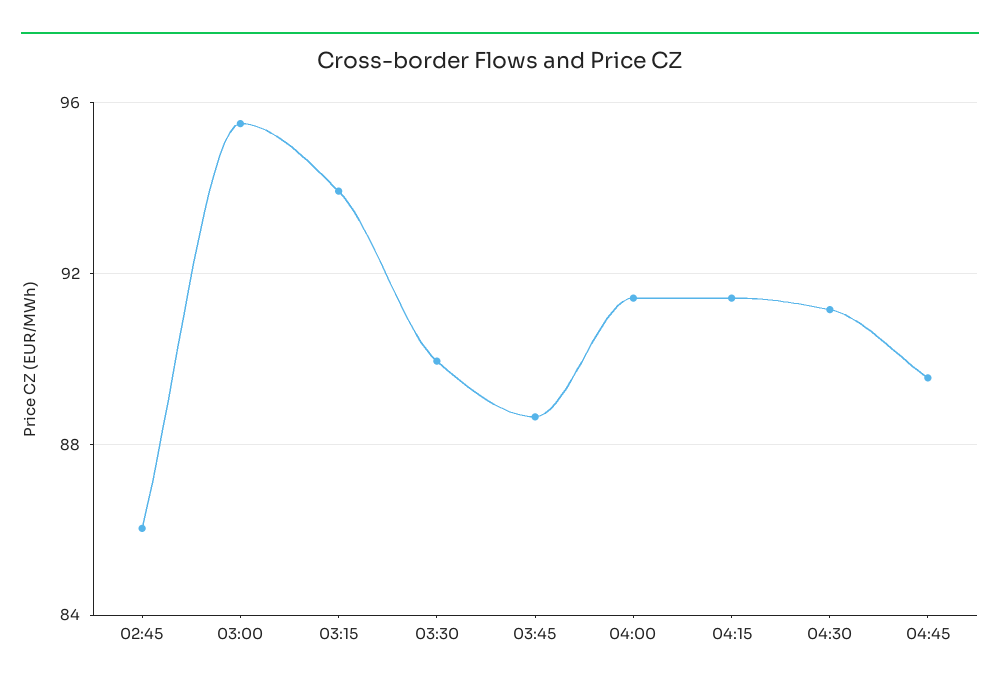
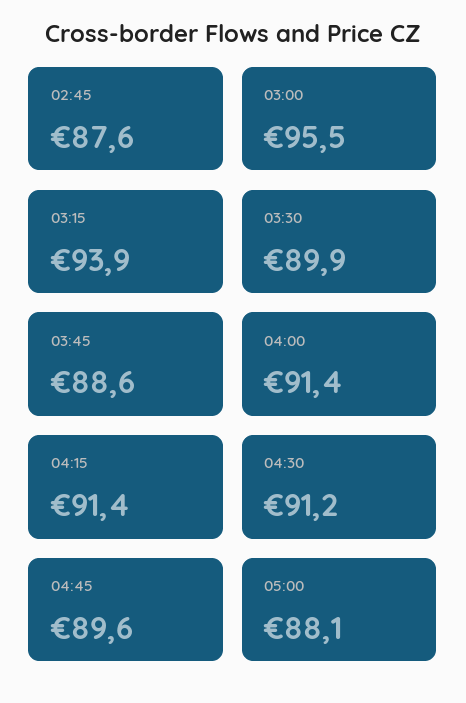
02:45: 86 -> 87.6
05:00: none -> 88.1

